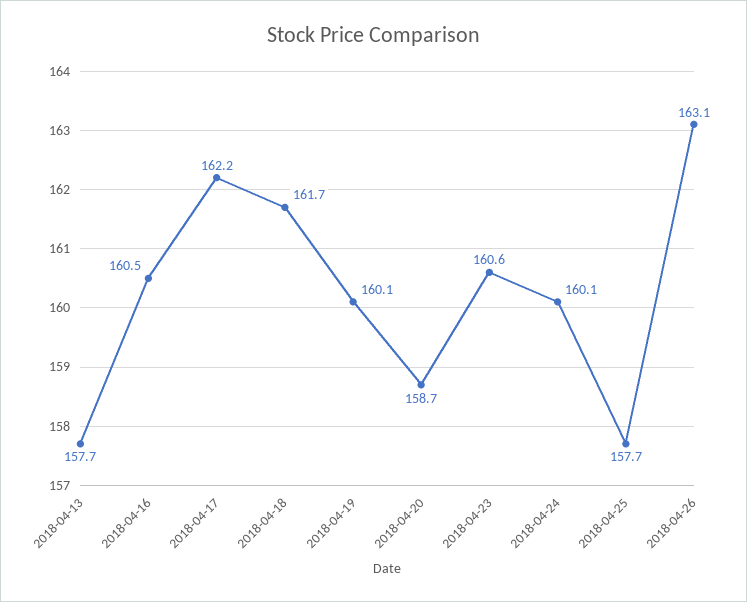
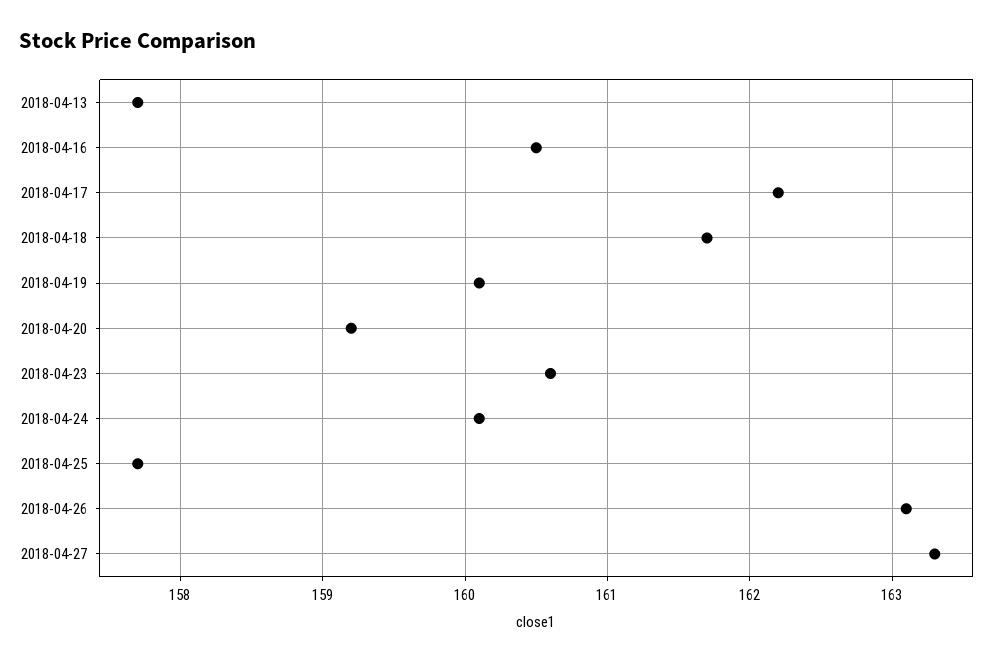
2018-04-20: 158.7 -> 159.2
2018-04-27: none -> 163.3

